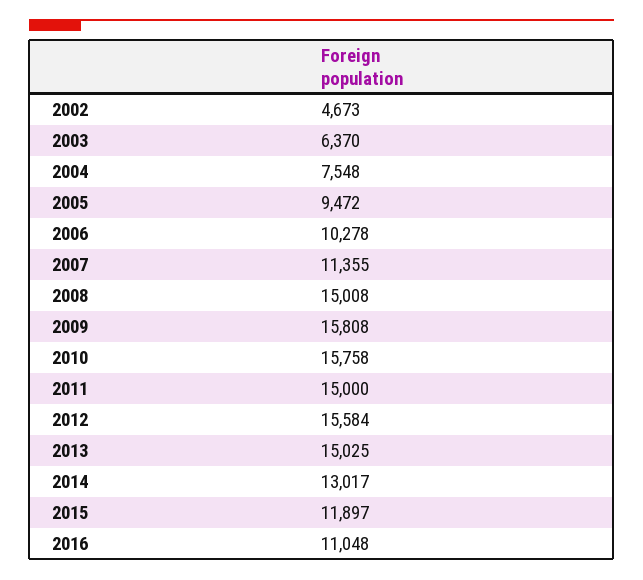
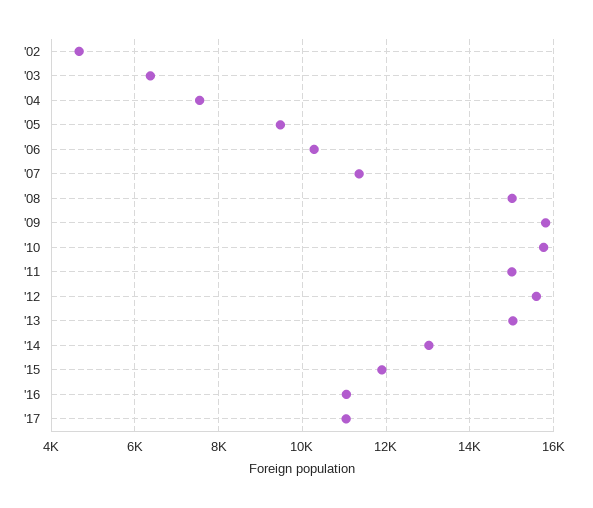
'17: none -> 11000

